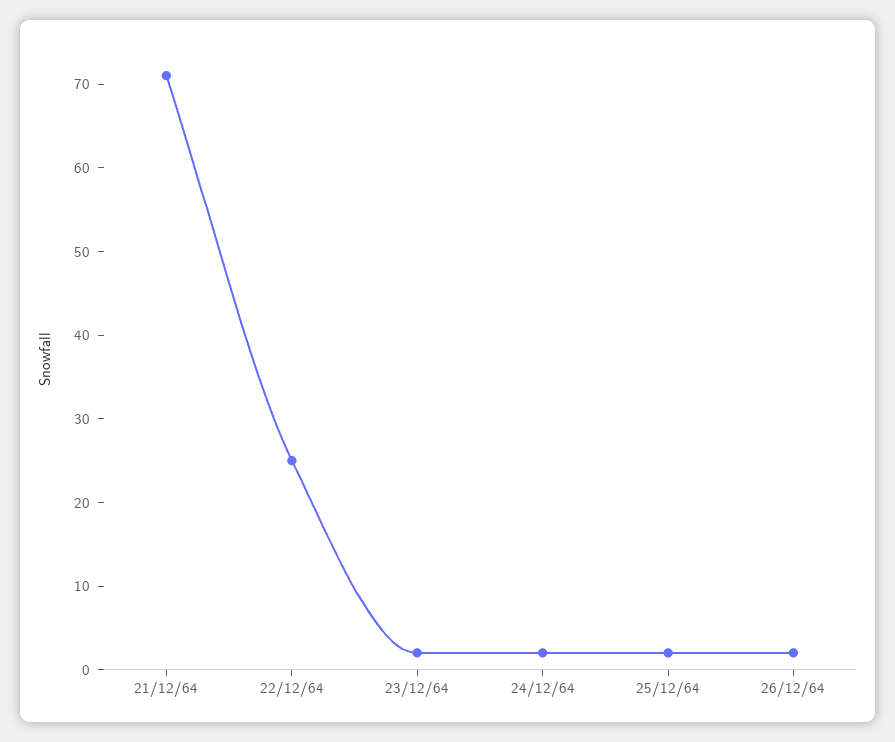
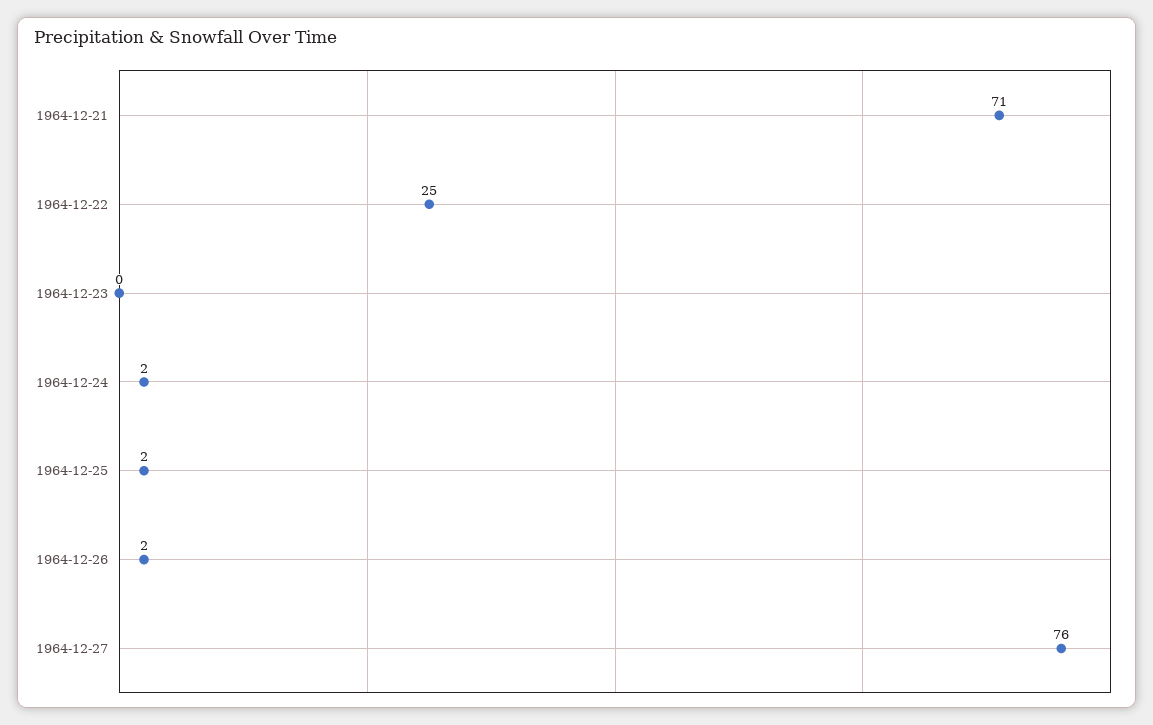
23/12/64: 2 -> 0
1964-12-27: none -> 76

